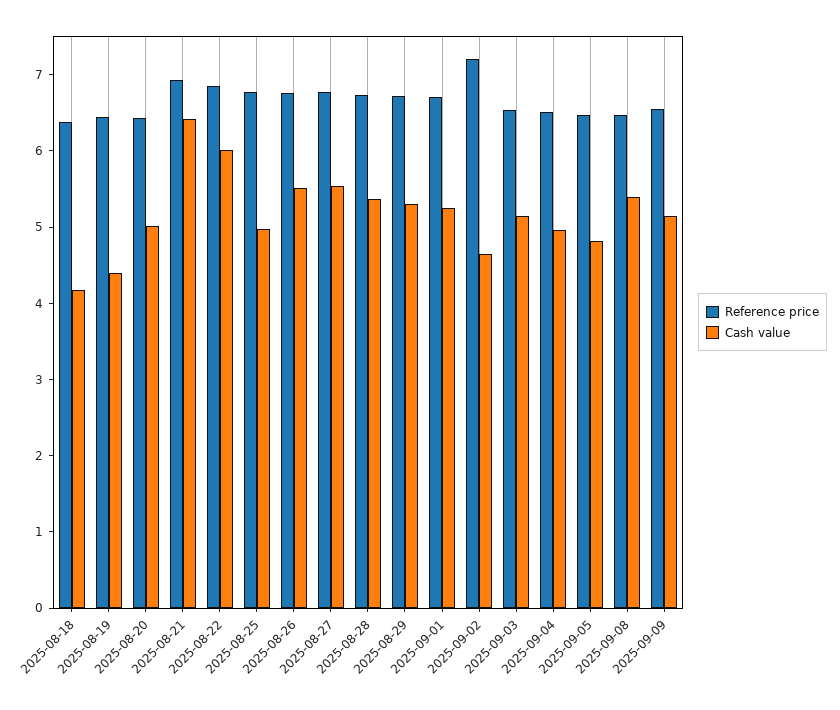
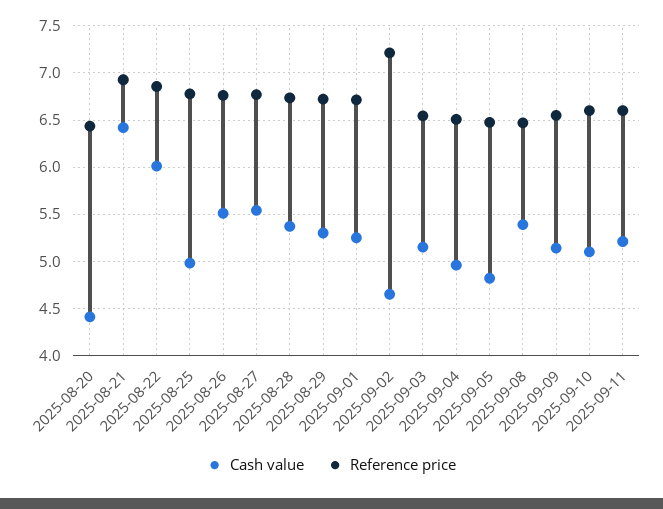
Reference price, 2025-08-18: 6.4 -> none
Cash value, 2025-08-18: 4.2 -> none
Reference price, 2025-08-19: 6.4 -> none
Cash value, 2025-08-19: 4.4 -> none
Cash value, 2025-08-20: 5 -> 4.4
Cash value, 2025-09-10: none -> 5.1
Reference price, 2025-09-10: none -> 6.6
Cash value, 2025-09-11: none -> 5.2
Reference price, 2025-09-11: none -> 6.6

